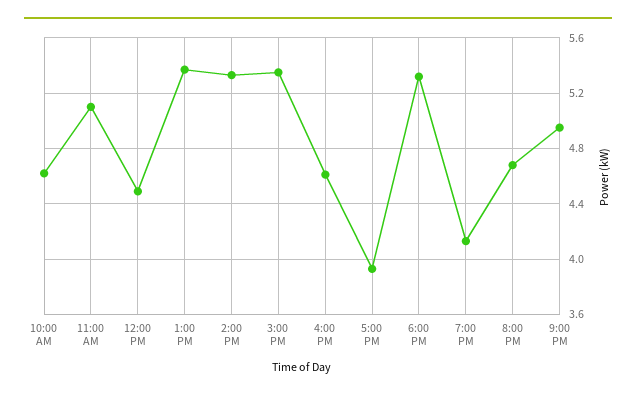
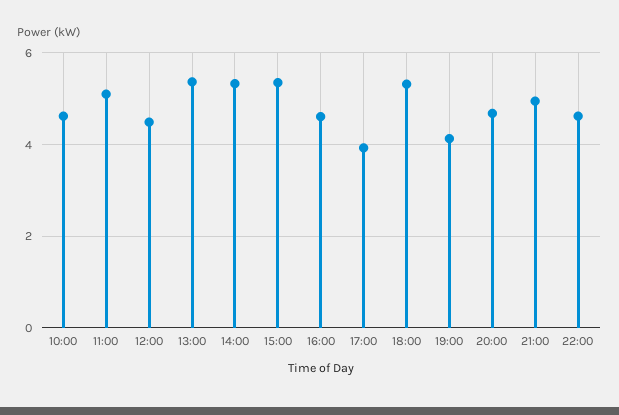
22:00: none -> 4.6

